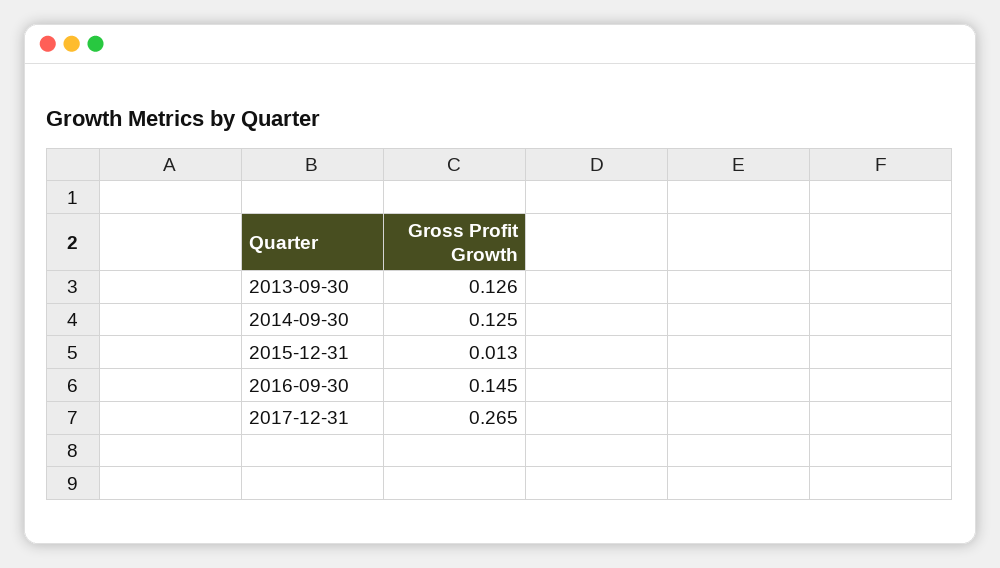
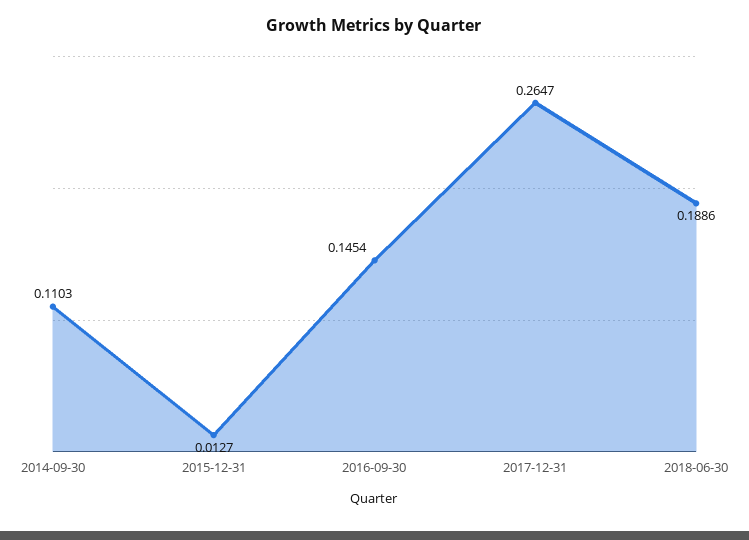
2013-09-30: 0.126 -> none
2014-09-30: 0.125 -> 0.1103
2018-06-30: none -> 0.1886

